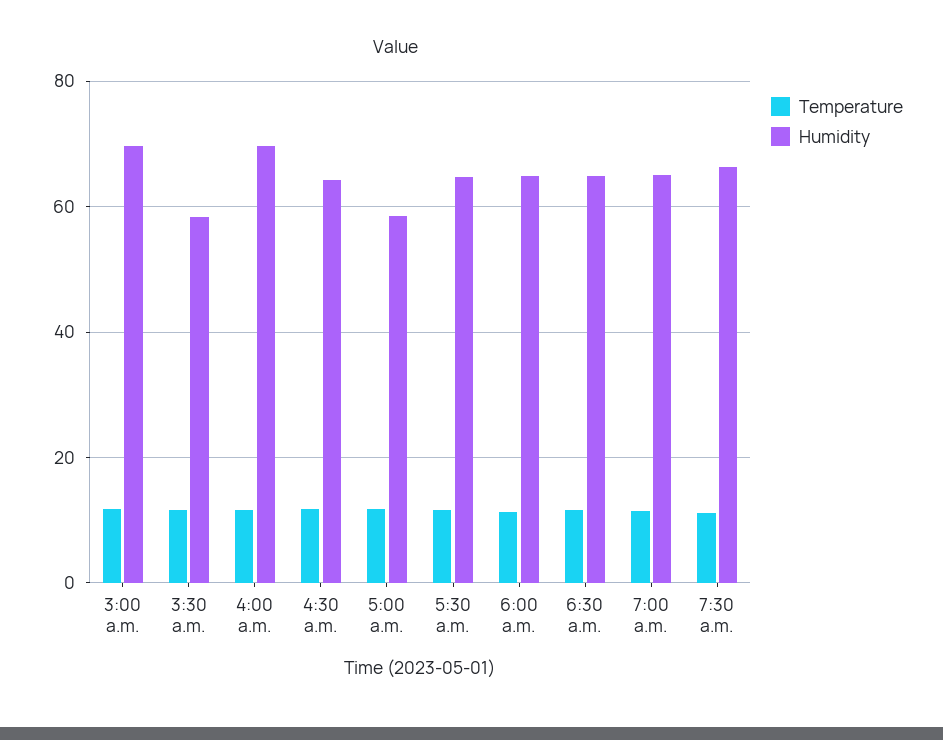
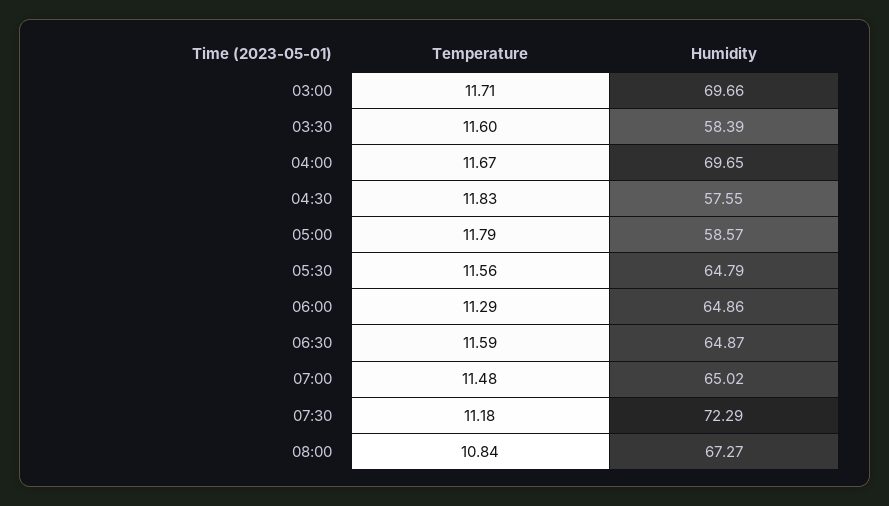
Humidity, 4:30 a.m.: 64 -> 57.55
Humidity, 7:30 a.m.: 66 -> 72.29
Temperature, 08:00: none -> 10.84
Humidity, 08:00: none -> 67.27

